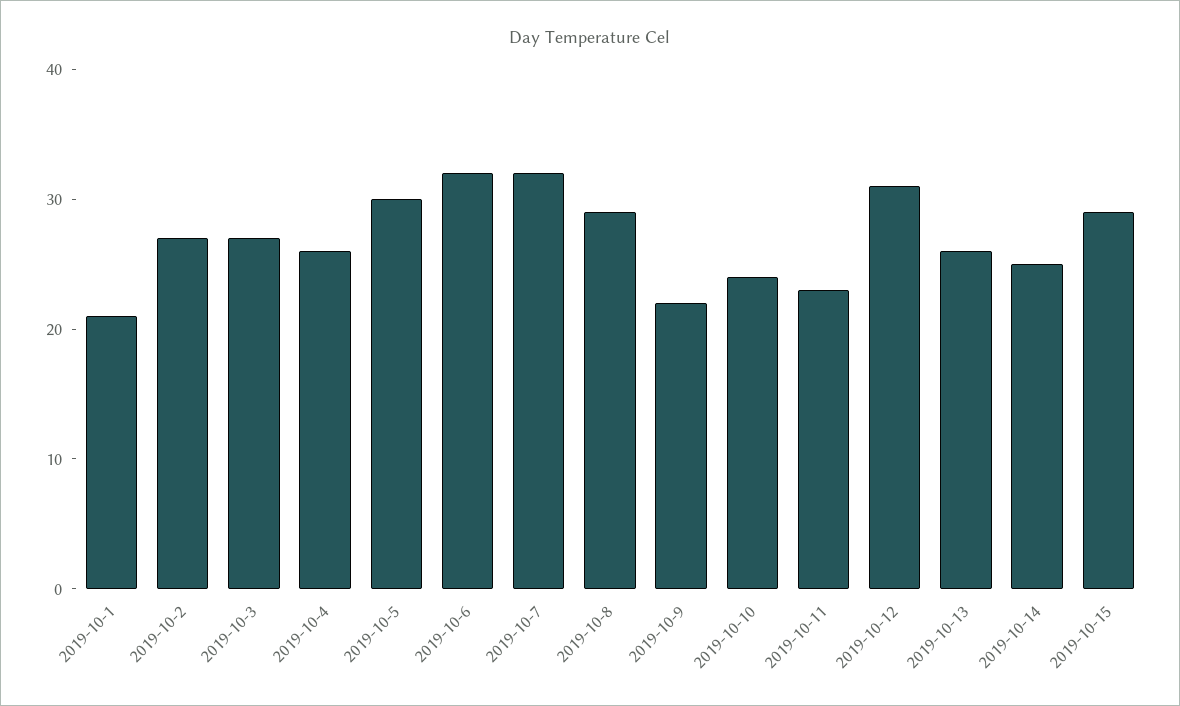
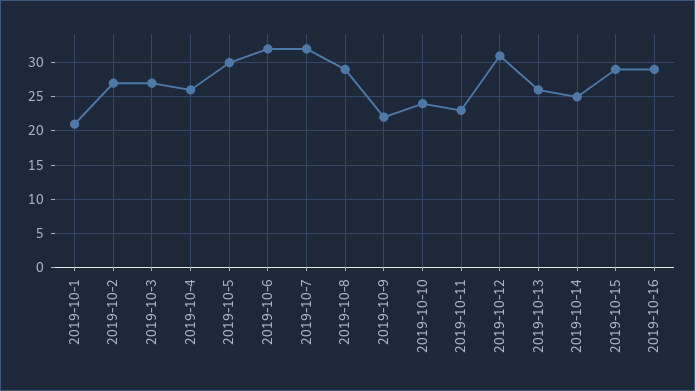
2019-10-16: none -> 29

